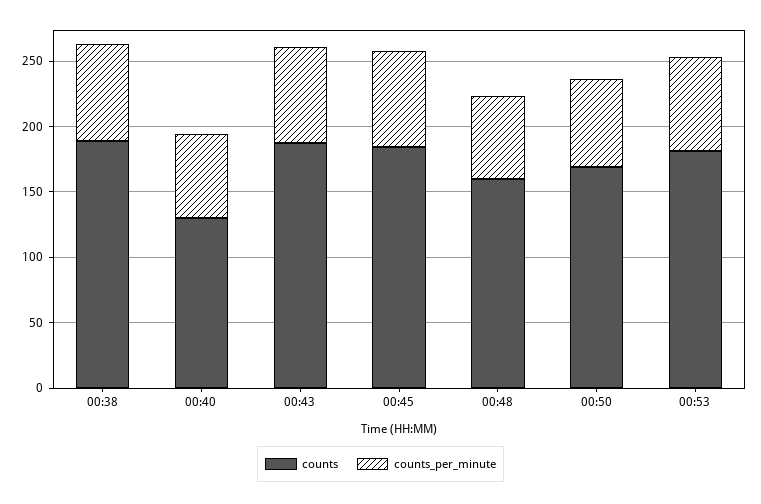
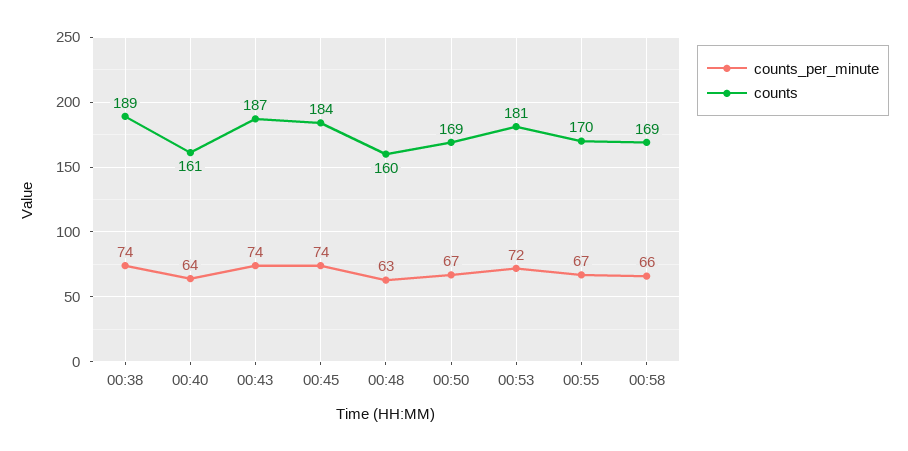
counts, 00:40: 130 -> 161
counts_per_minute, 00:55: none -> 67
counts, 00:55: none -> 170
counts_per_minute, 00:58: none -> 66
counts, 00:58: none -> 169

